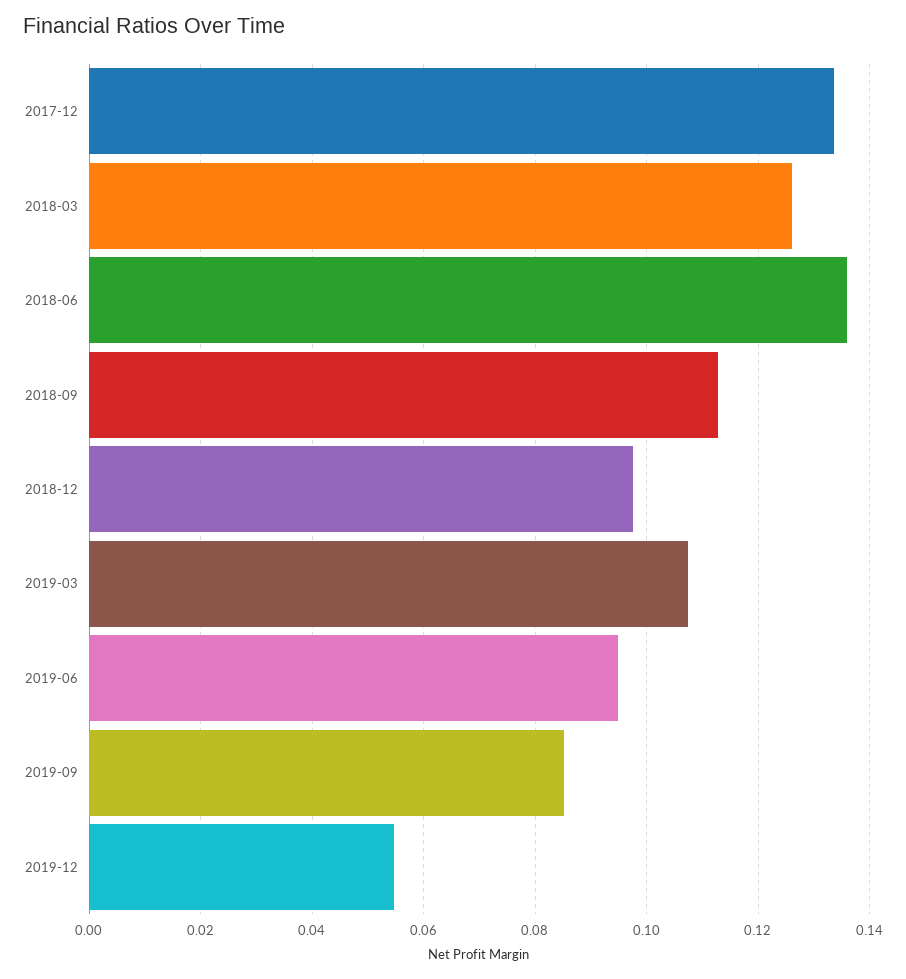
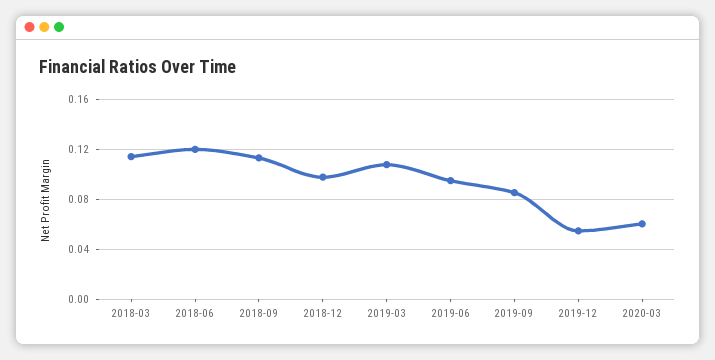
2017-12: 0.134 -> none
2018-03: 0.126 -> 0.115
2018-06: 0.136 -> 0.12
2020-03: none -> 0.06

